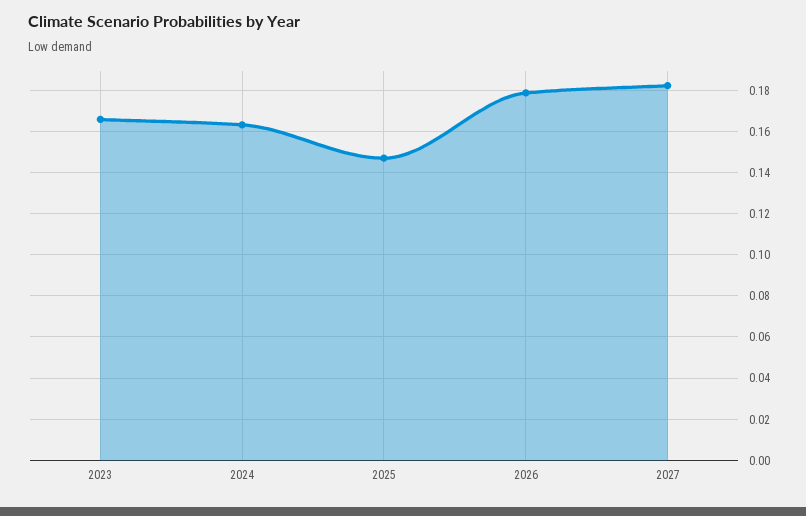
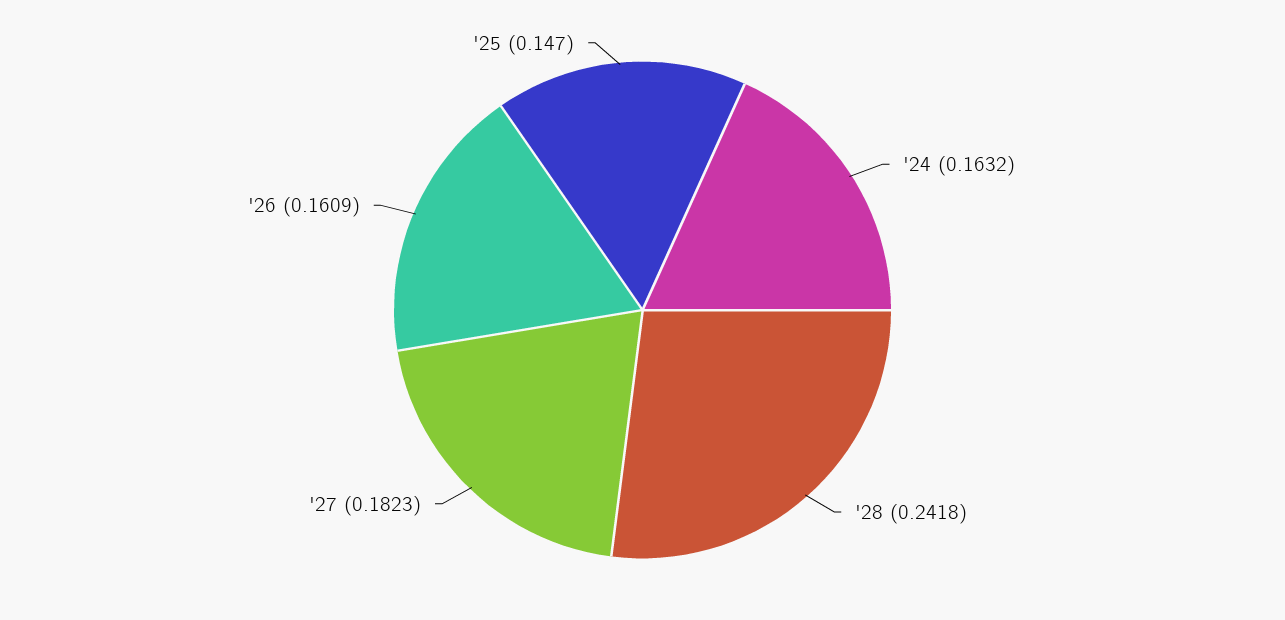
2023: 0.165 -> none
2026: 0.18 -> 0.1609
'28: none -> 0.2418

